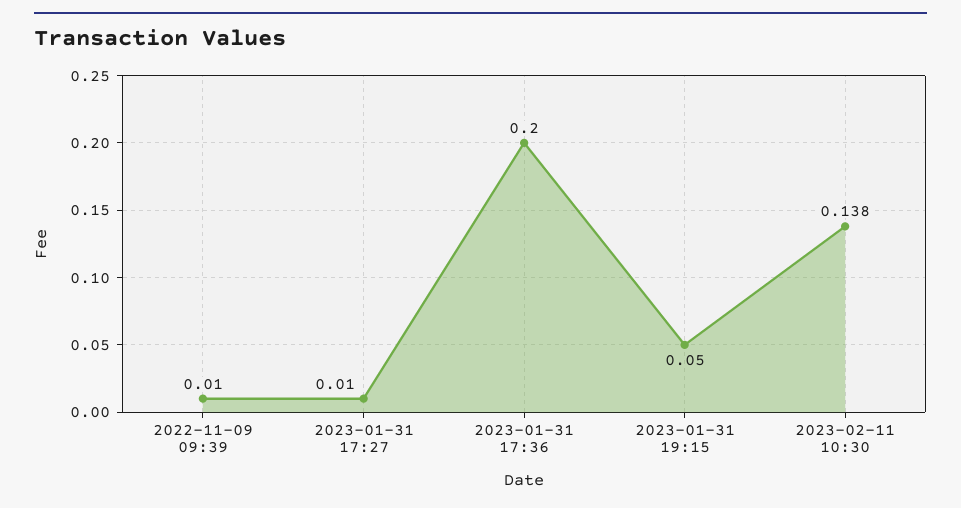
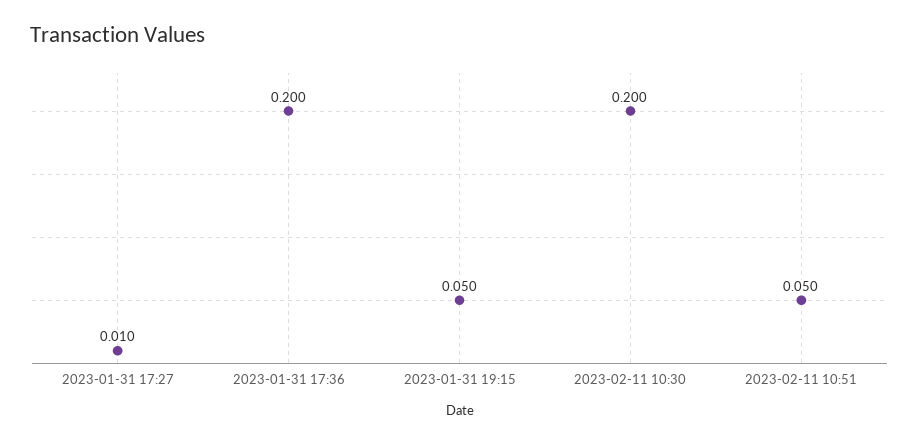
2022-11-09 09:39: 0.01 -> none
2023-02-11 10:30: 0.138 -> 0.2
2023-02-11 10:51: none -> 0.05

